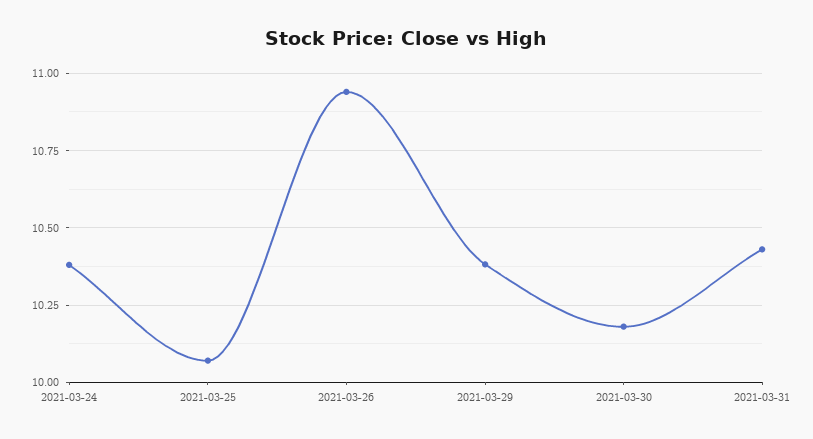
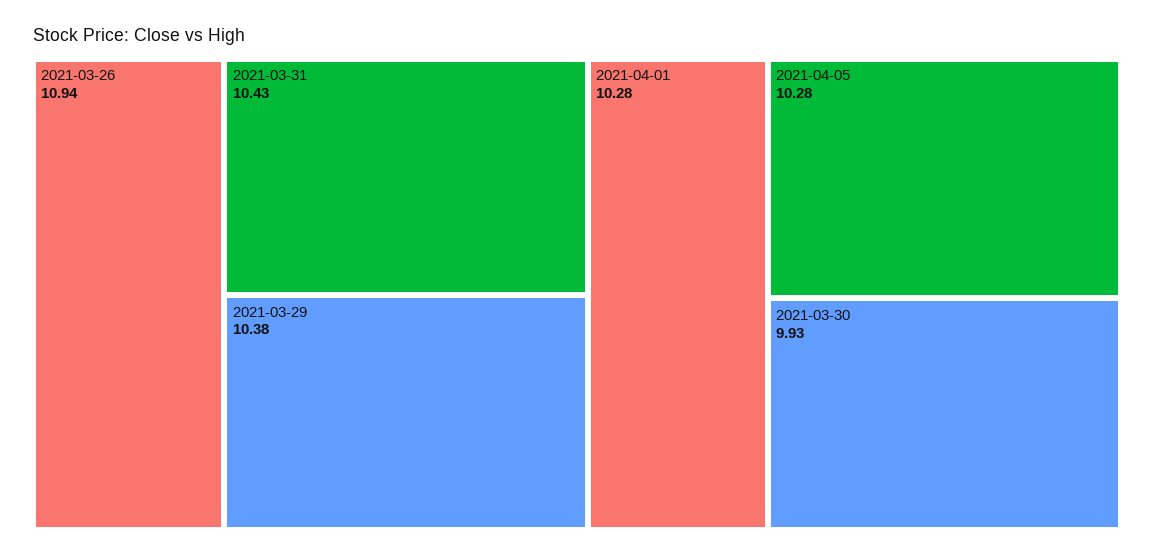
2021-03-24: 10.375 -> none
2021-03-25: 10.075 -> none
2021-03-30: 10.175 -> 9.93
2021-04-01: none -> 10.28
2021-04-05: none -> 10.28

